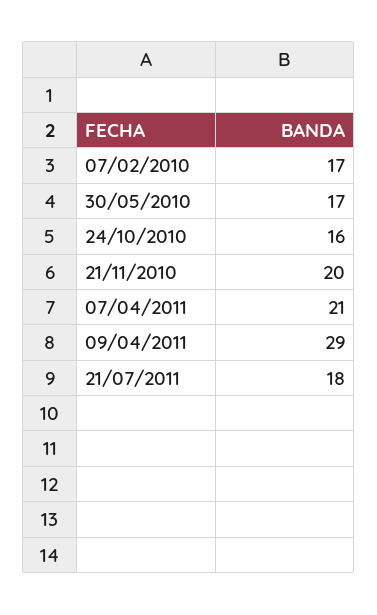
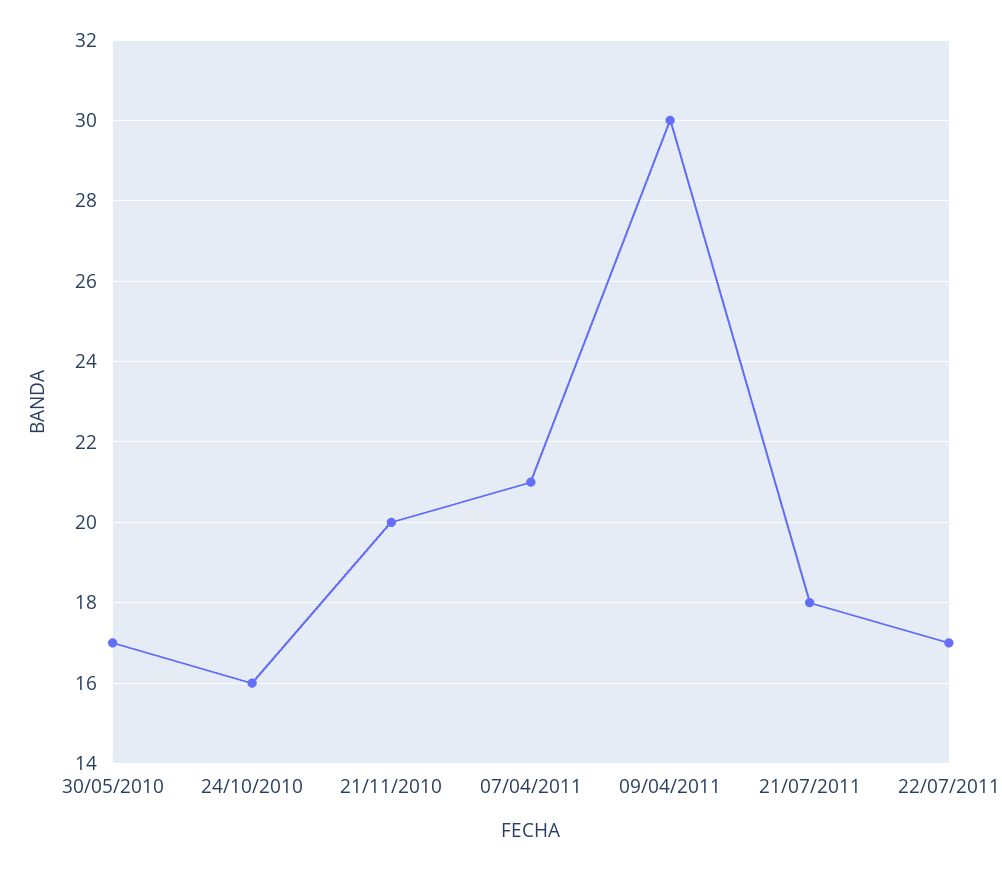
07/02/2010: 17 -> none
09/04/2011: 29 -> 30
22/07/2011: none -> 17

